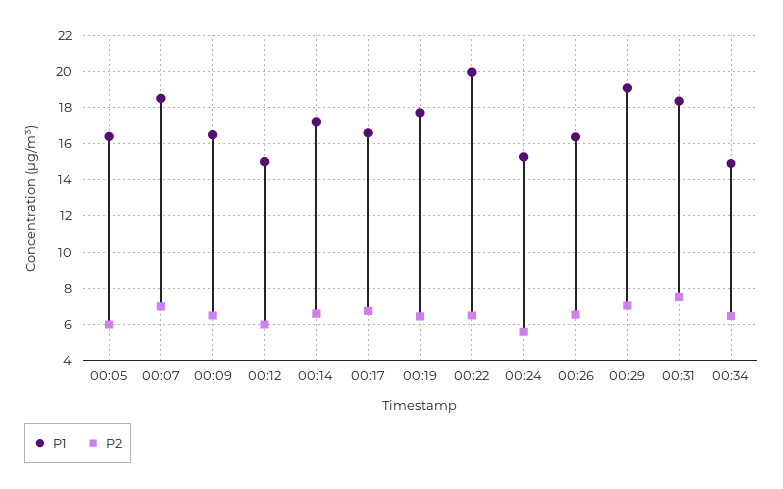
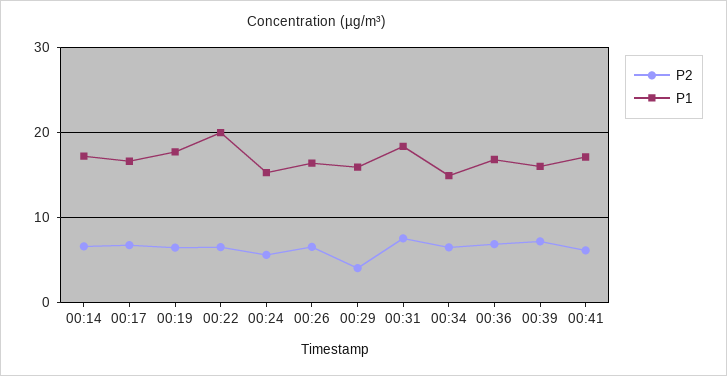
P1, 00:05: 16.5 -> none
P2, 00:05: 6 -> none
P1, 00:07: 18.5 -> none
P2, 00:07: 7 -> none
P1, 00:09: 16.5 -> none
P2, 00:09: 6.5 -> none
P1, 00:12: 15 -> none
P2, 00:12: 6 -> none
P1, 00:29: 19 -> 16
P2, 00:29: 7 -> 4
P2, 00:36: none -> 7
P1, 00:36: none -> 17
P2, 00:39: none -> 7
P1, 00:39: none -> 16
P2, 00:41: none -> 6
P1, 00:41: none -> 17

